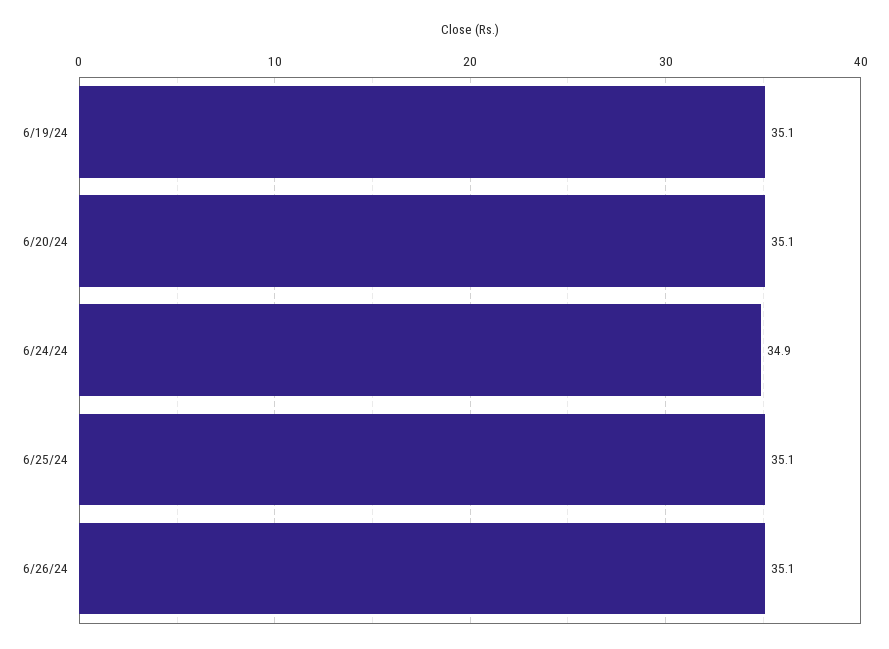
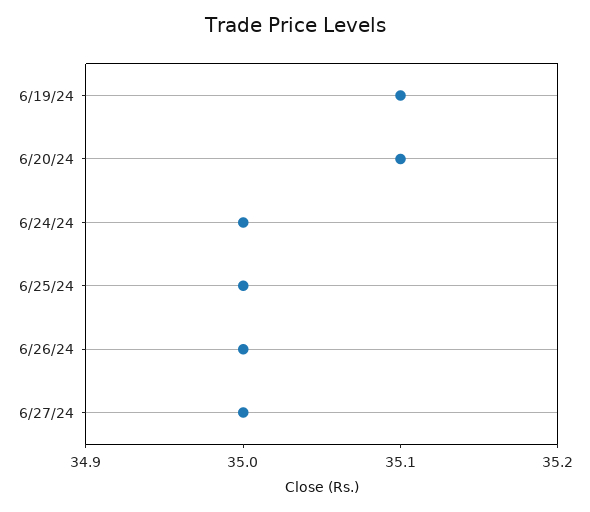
6/24/24: 34.9 -> 35
6/25/24: 35.1 -> 35
6/26/24: 35.1 -> 35
6/27/24: none -> 35

